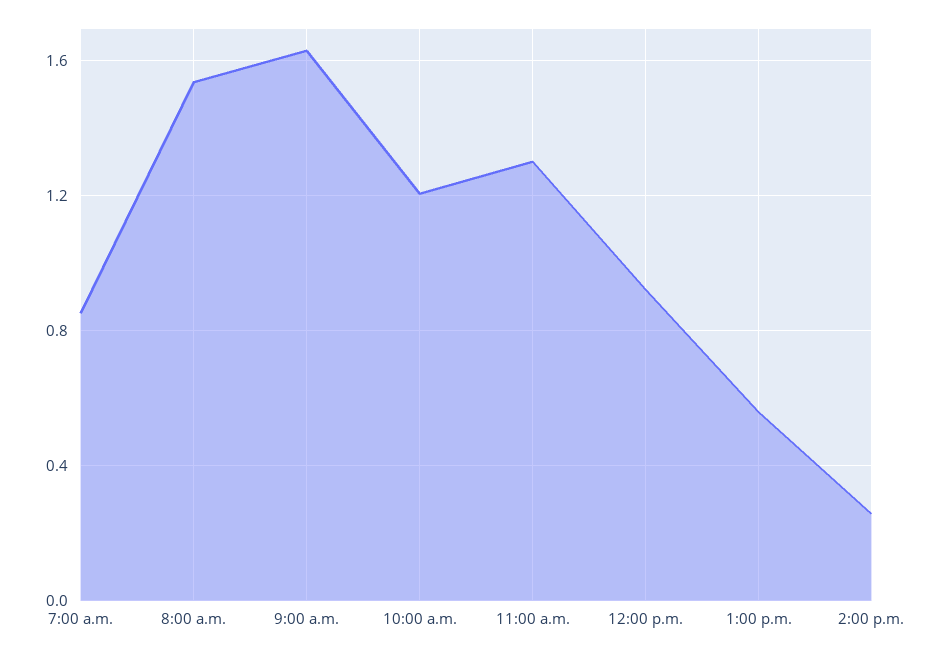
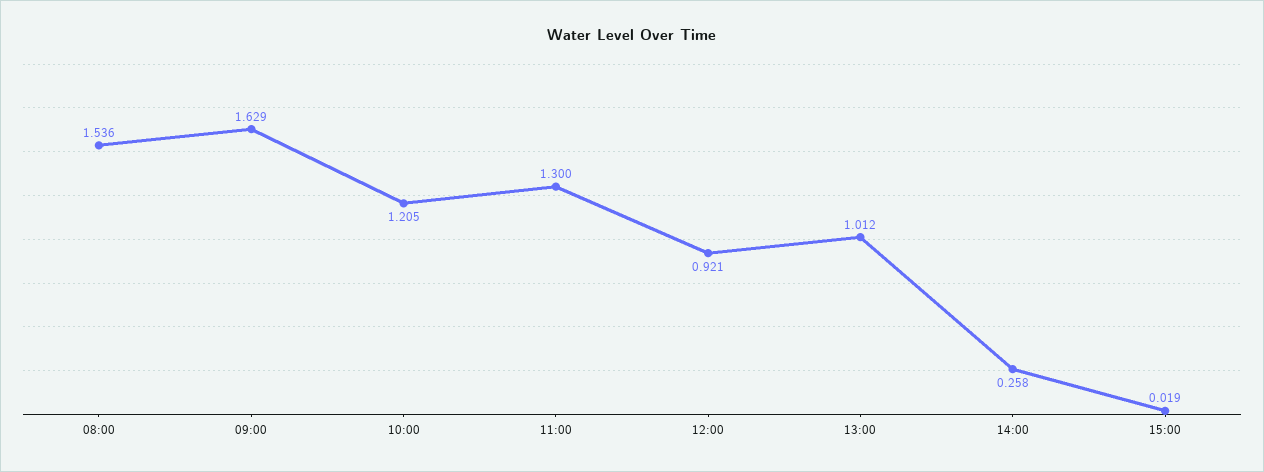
7:00 a.m.: 0.85 -> none
1:00 p.m.: 0.55 -> 1.012
15:00: none -> 0.019

